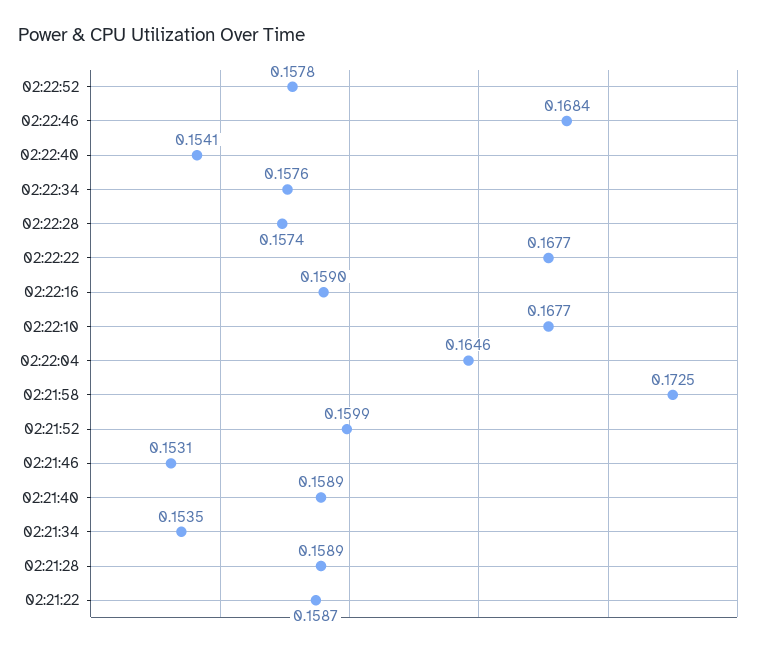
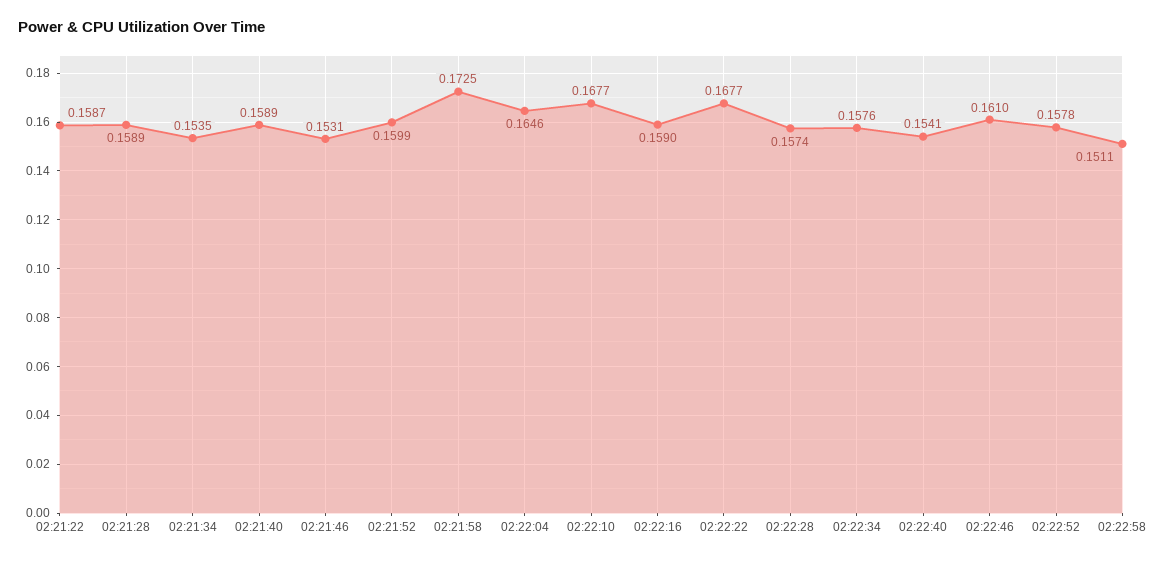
02:22:46: 0.1684 -> 0.161
02:22:58: none -> 0.1511

